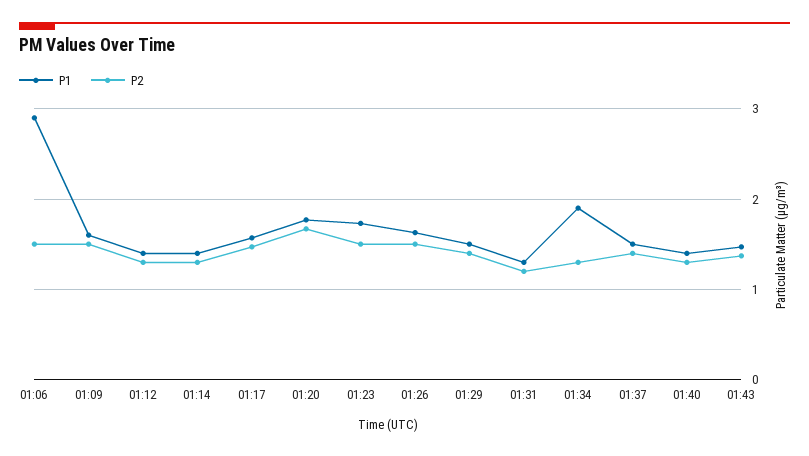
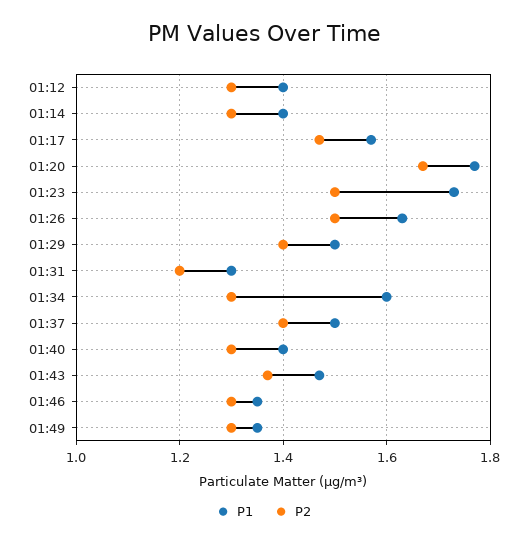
P1, 01:06: 2.9 -> none
P2, 01:06: 1.5 -> none
P1, 01:09: 1.6 -> none
P2, 01:09: 1.5 -> none
P1, 01:34: 1.9 -> 1.6
P1, 01:46: none -> 1.35
P2, 01:46: none -> 1.3
P1, 01:49: none -> 1.35
P2, 01:49: none -> 1.3

